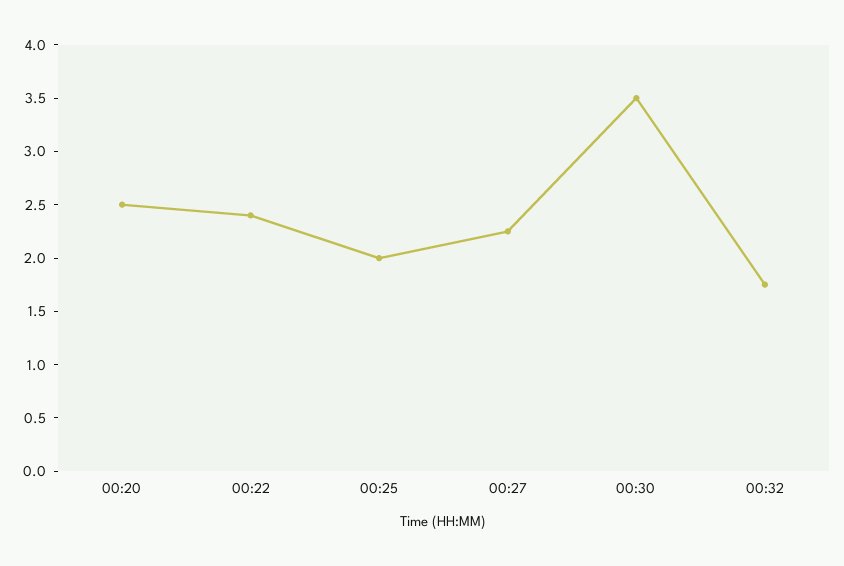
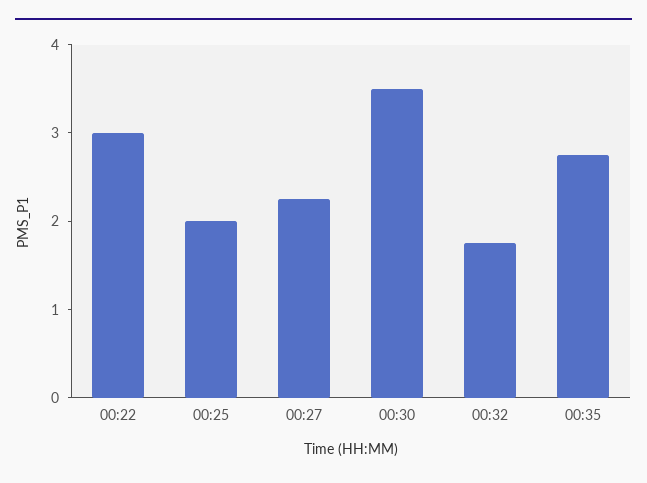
00:20: 2.5 -> none
00:22: 2.4 -> 3
00:35: none -> 2.8

